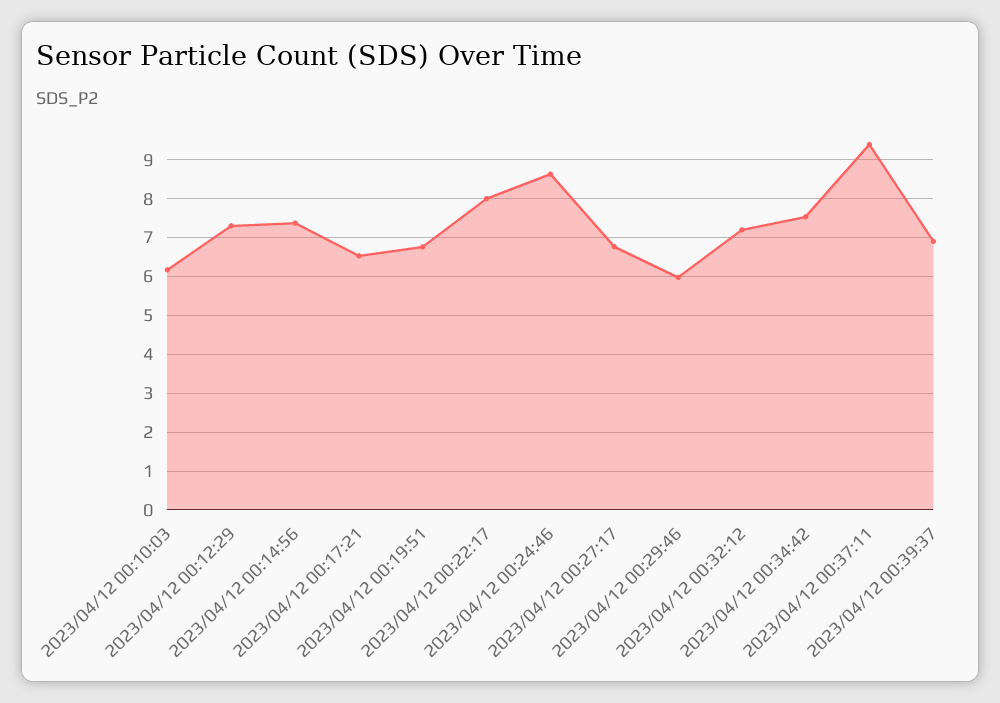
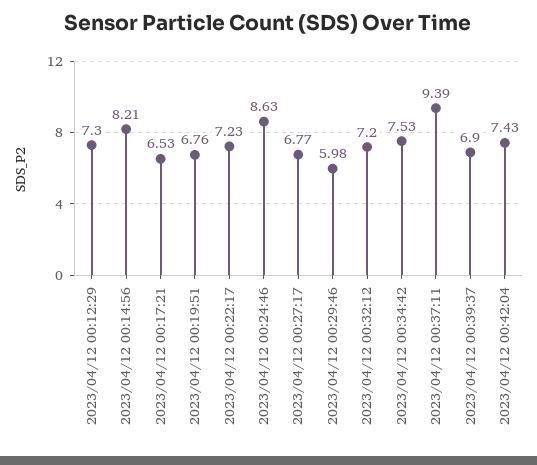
2023/04/12 00:10:03: 6.2 -> none
2023/04/12 00:14:56: 7.4 -> 8.21
2023/04/12 00:22:17: 8 -> 7.23
2023/04/12 00:42:04: none -> 7.43

